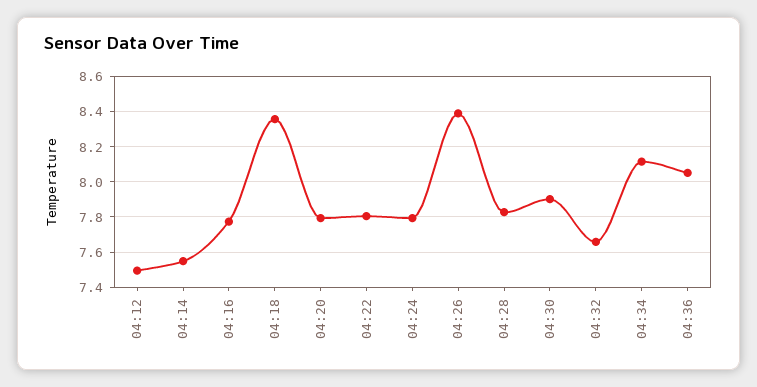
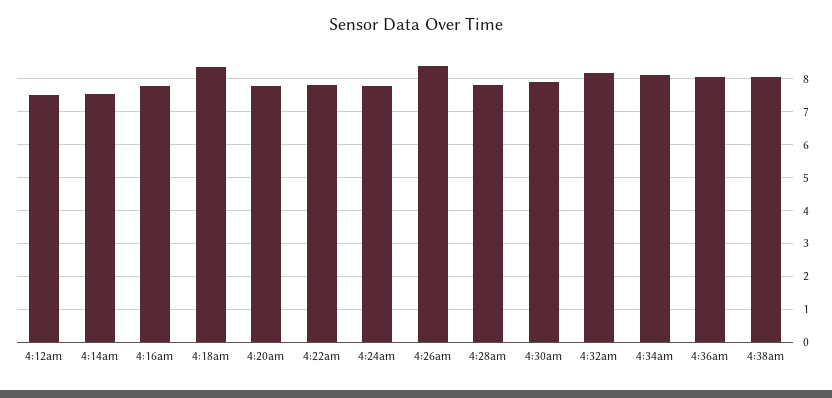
04:32: 7.65 -> 8.2
4:38am: none -> 8

